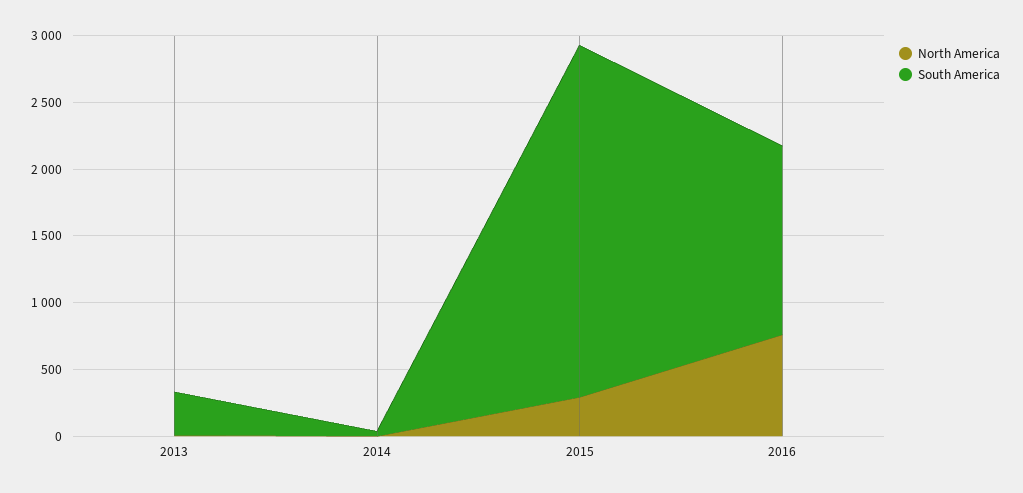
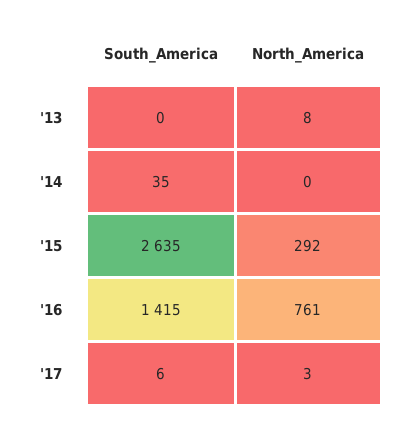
South America, 2013: 300 -> 0
South America, '17: none -> 6
North America, '17: none -> 3

